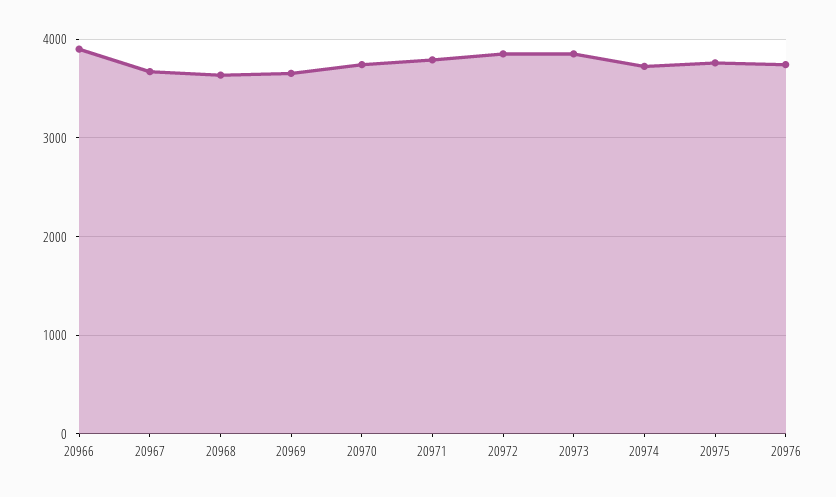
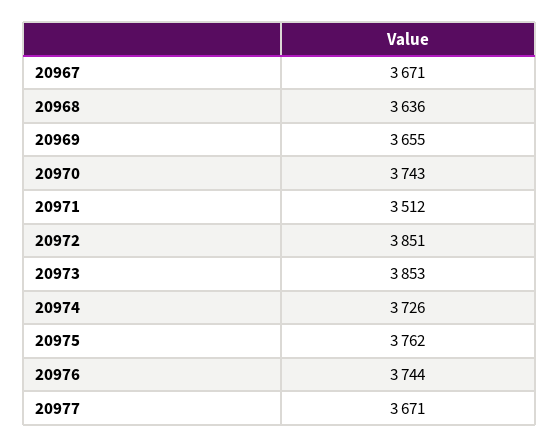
20966: 3900 -> none
20971: 3800 -> 3512
20977: none -> 3671

